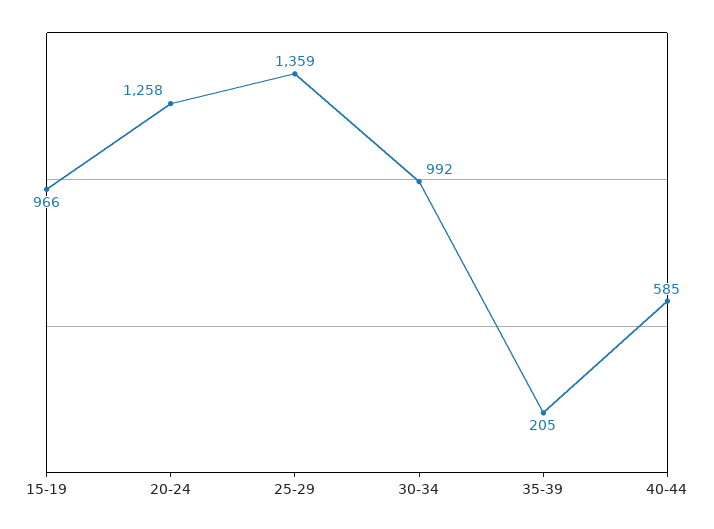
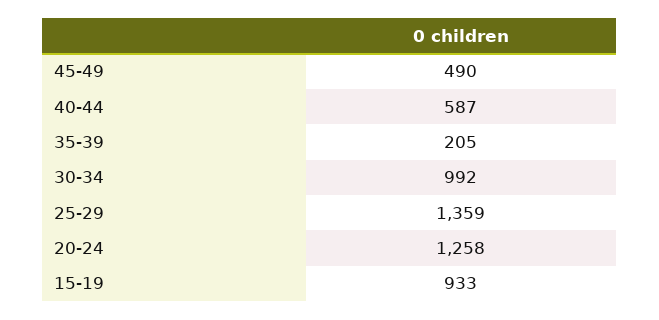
15-19: 966 -> 933
40-44: 585 -> 587
45-49: none -> 490

